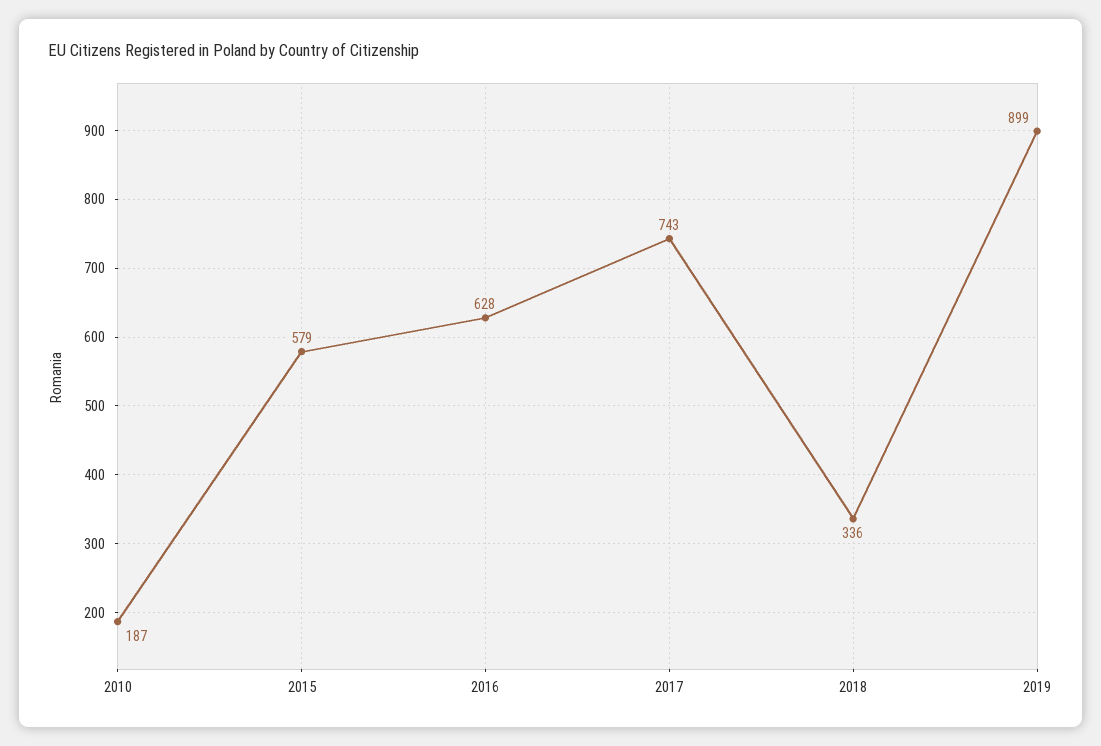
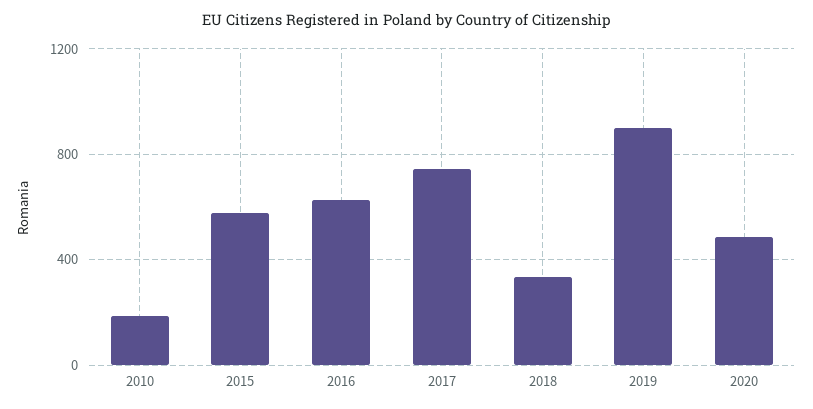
2020: none -> 500

